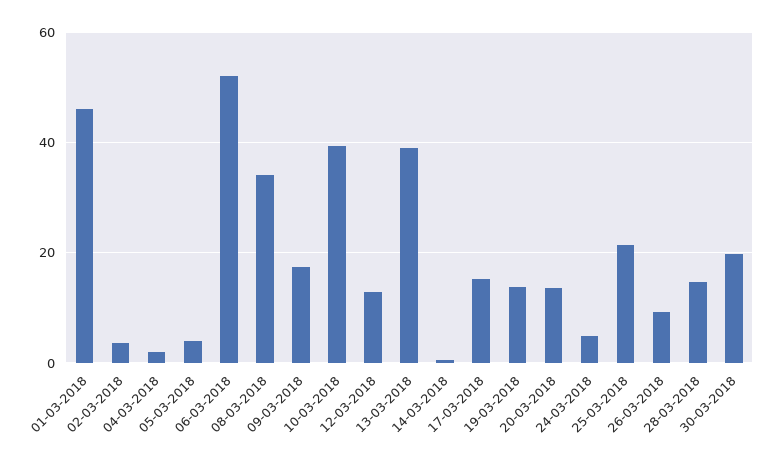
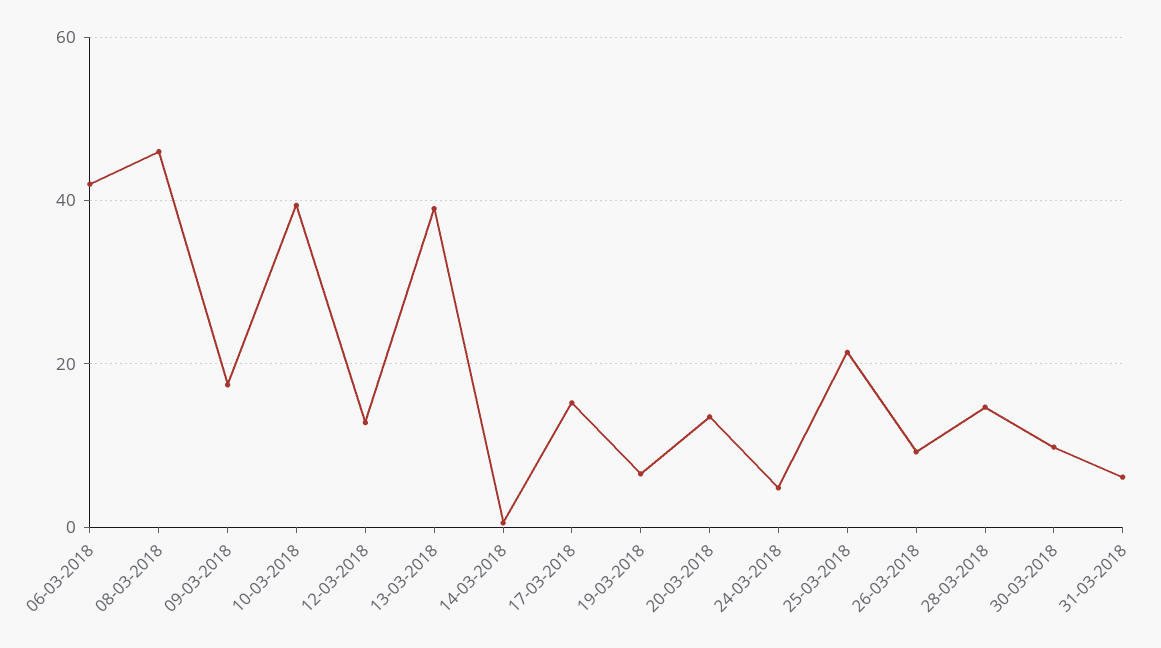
01-03-2018: 46 -> none
02-03-2018: 4 -> none
04-03-2018: 2 -> none
05-03-2018: 4 -> none
06-03-2018: 52 -> 42
08-03-2018: 34 -> 46
19-03-2018: 14 -> 6
30-03-2018: 20 -> 10
31-03-2018: none -> 6

